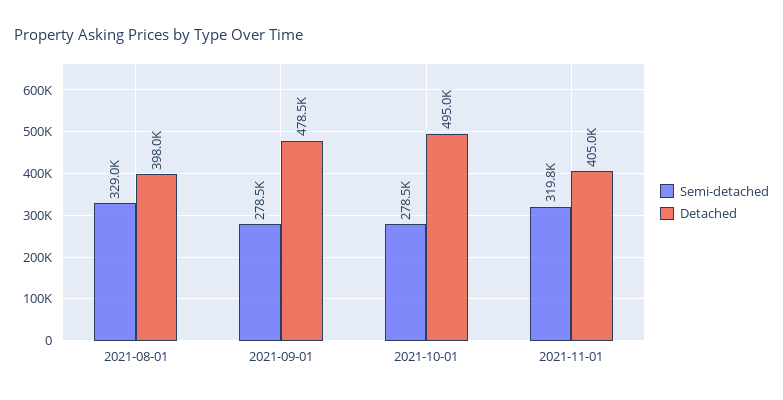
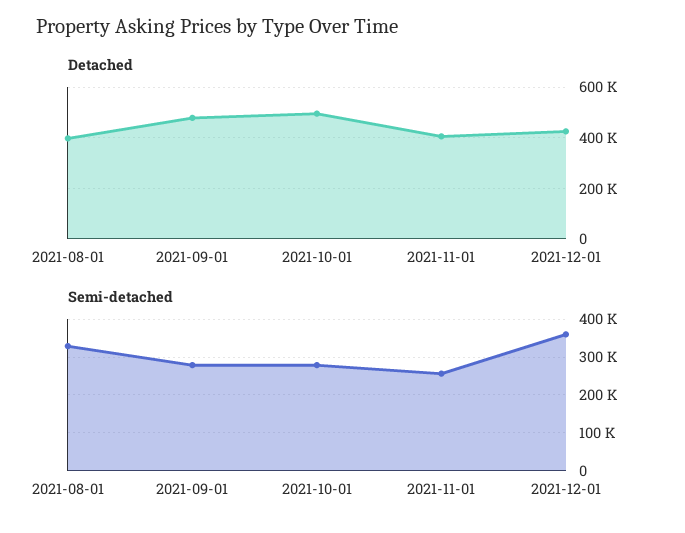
Semi-detached, 2021-11-01: 319800 -> 260000
Detached, 2021-12-01: none -> 425000
Semi-detached, 2021-12-01: none -> 360000

